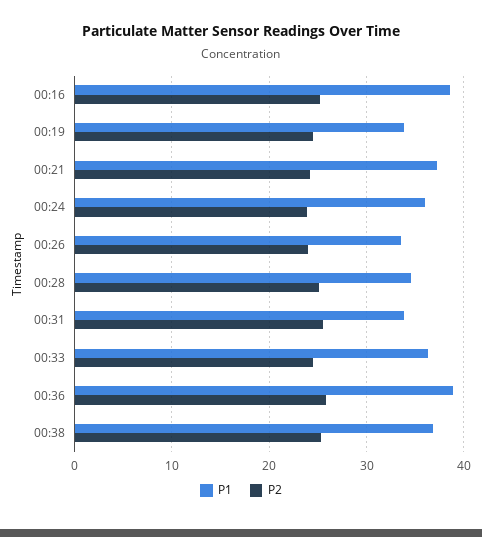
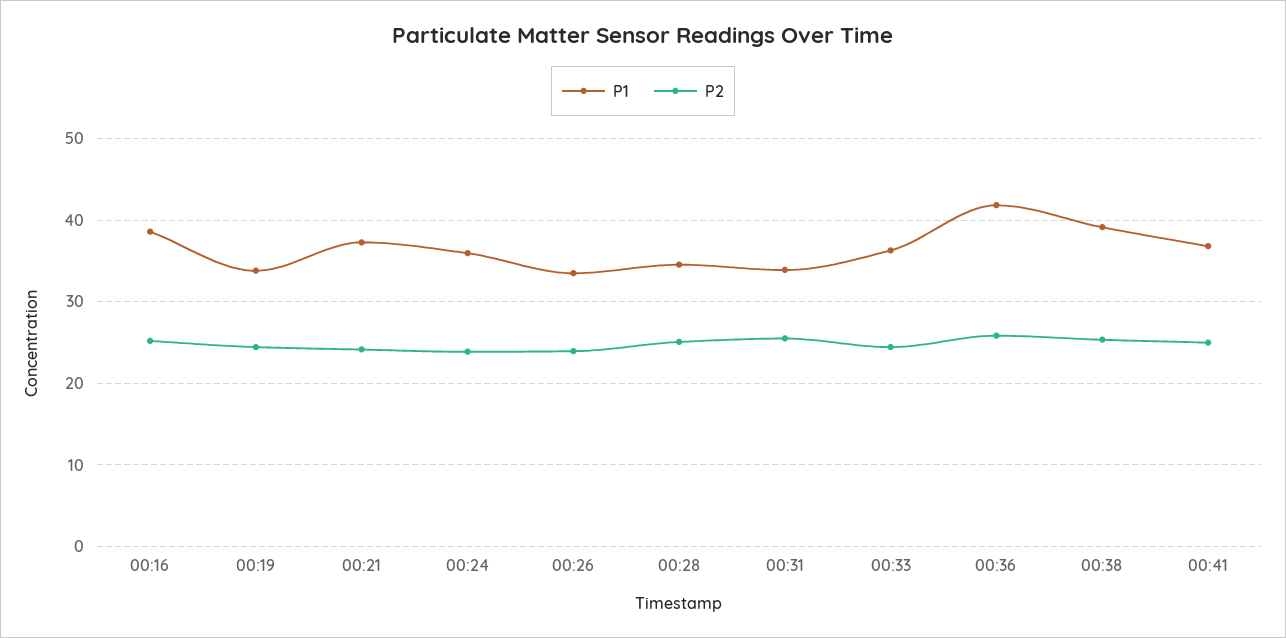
P1, 00:36: 39 -> 42
P1, 00:38: 37 -> 39
P1, 00:41: none -> 37
P2, 00:41: none -> 25

